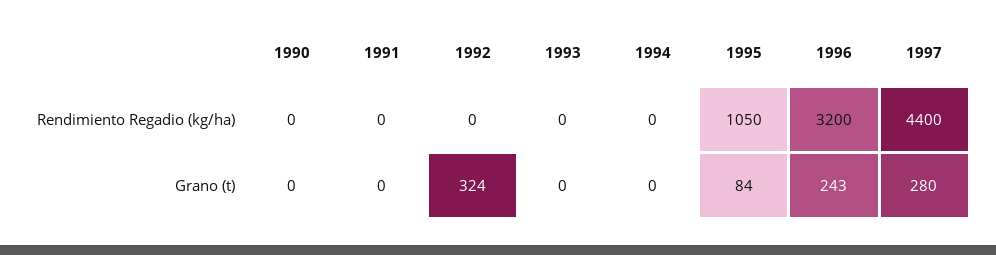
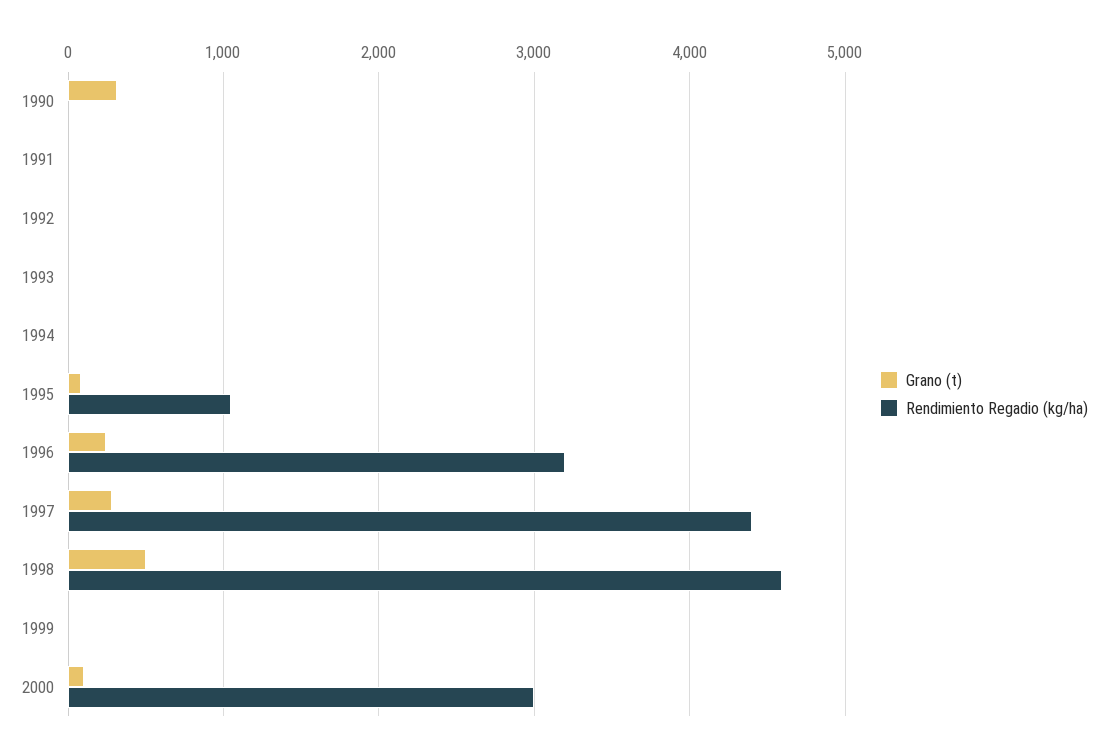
Grano (t), 1990: 0 -> 300
Grano (t), 1992: 324 -> 0
Grano (t), 1998: none -> 500
Rendimiento Regadio (kg/ha), 1998: none -> 4600
Grano (t), 1999: none -> 0
Rendimiento Regadio (kg/ha), 1999: none -> 0
Grano (t), 2000: none -> 100
Rendimiento Regadio (kg/ha), 2000: none -> 3000

